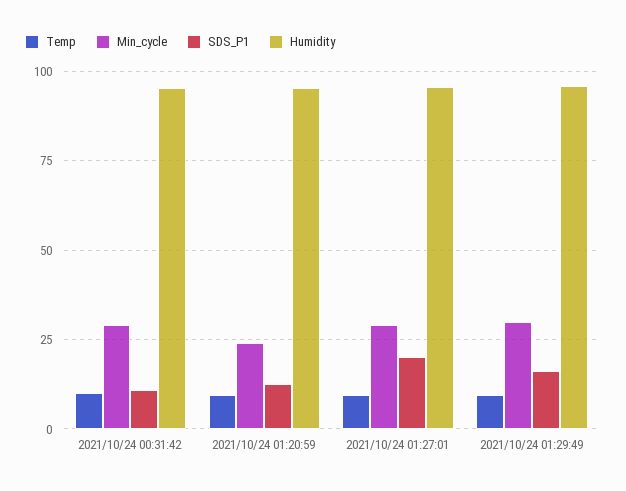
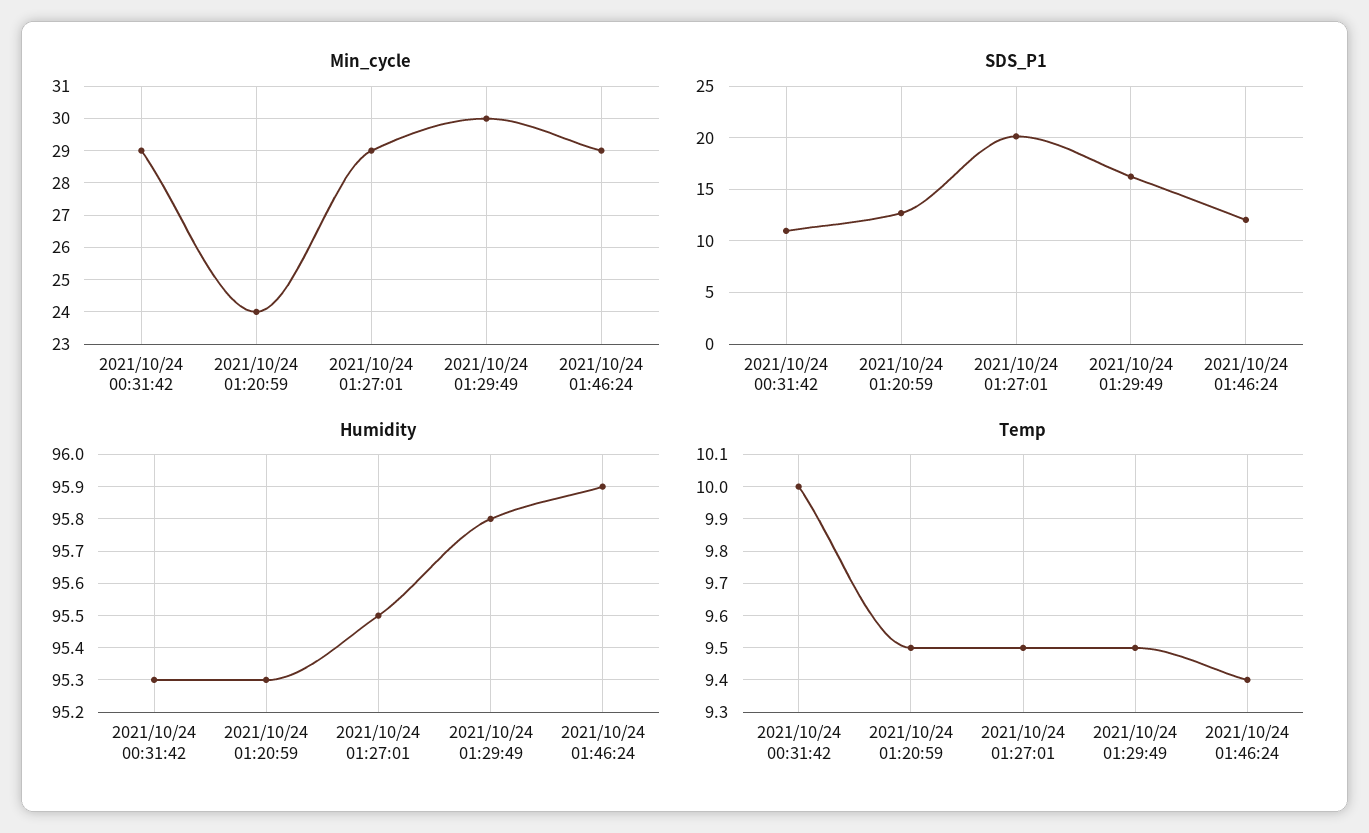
Min_cycle, 2021/10/24 01:46:24: none -> 29
SDS_P1, 2021/10/24 01:46:24: none -> 12
Humidity, 2021/10/24 01:46:24: none -> 95.9
Temp, 2021/10/24 01:46:24: none -> 9.4

